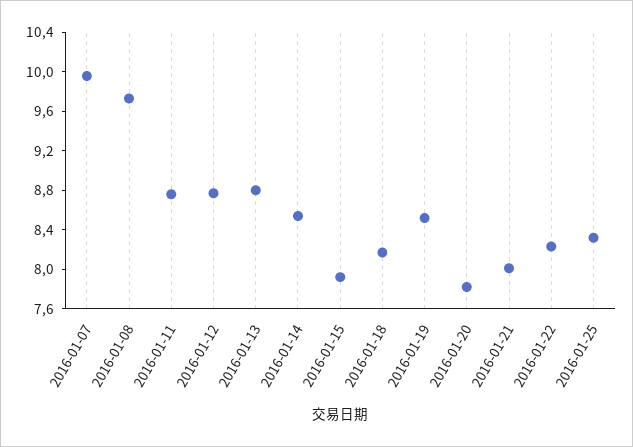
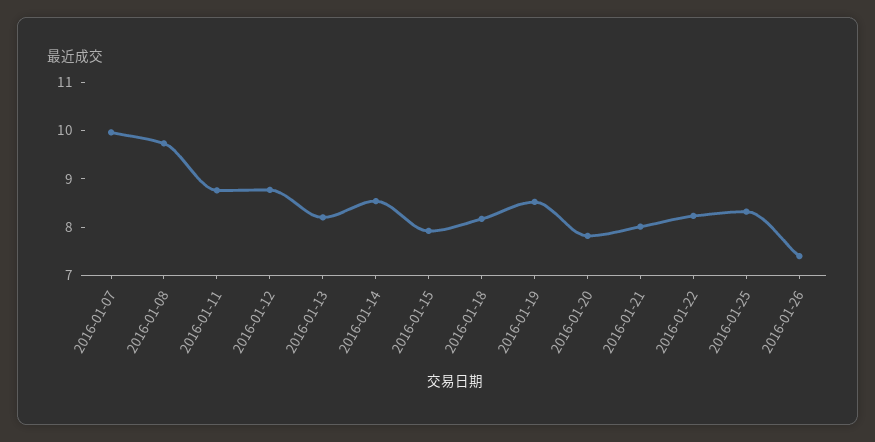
2016-01-13: 8.8 -> 8.2
2016-01-26: none -> 7.4

